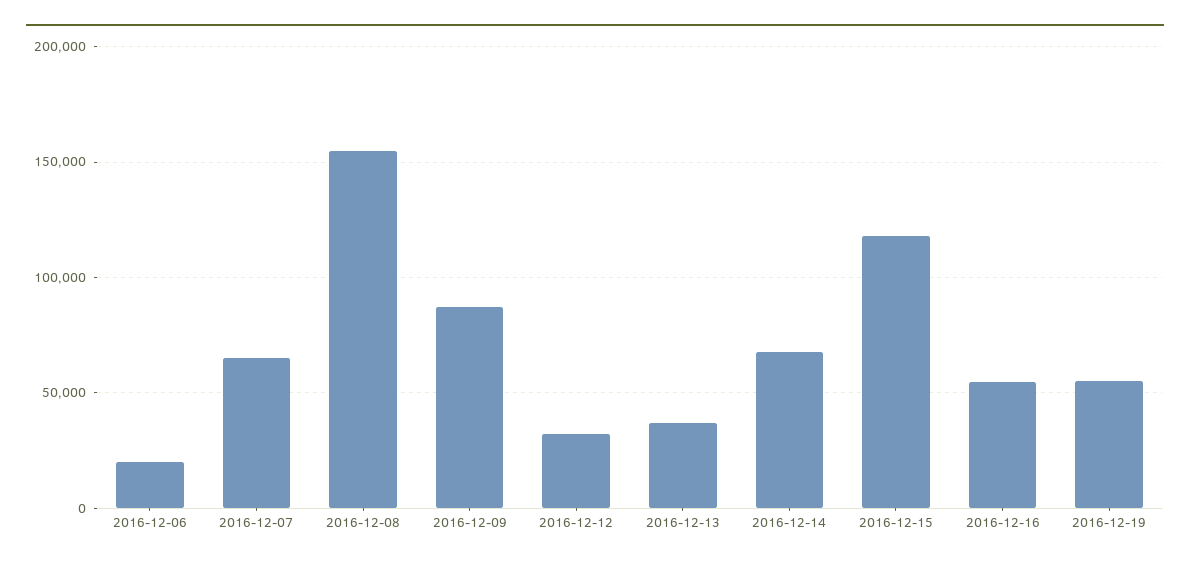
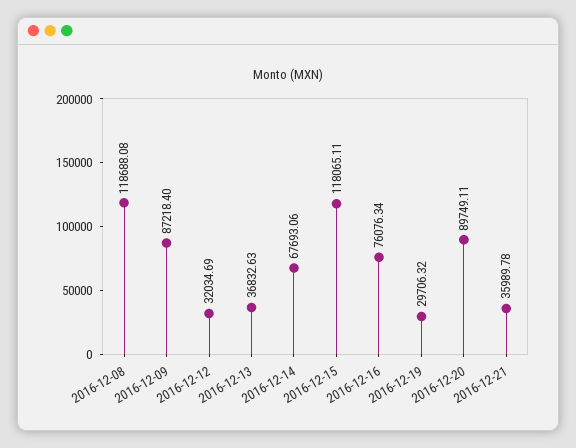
2016-12-06: 20000 -> none
2016-12-07: 65000 -> none
2016-12-08: 155000 -> 118688.08
2016-12-16: 55000 -> 76076.34
2016-12-19: 55000 -> 29706.32
2016-12-20: none -> 89749.11
2016-12-21: none -> 35989.78

